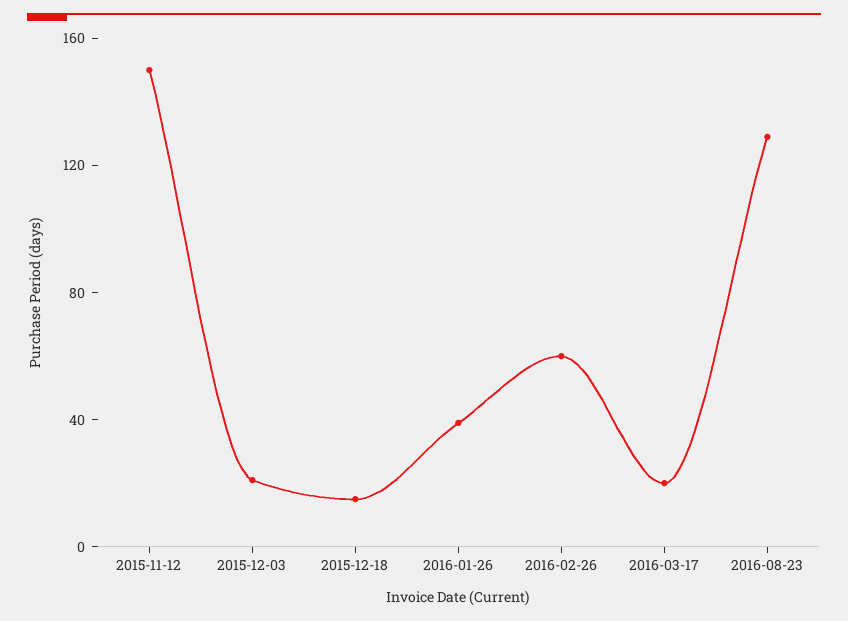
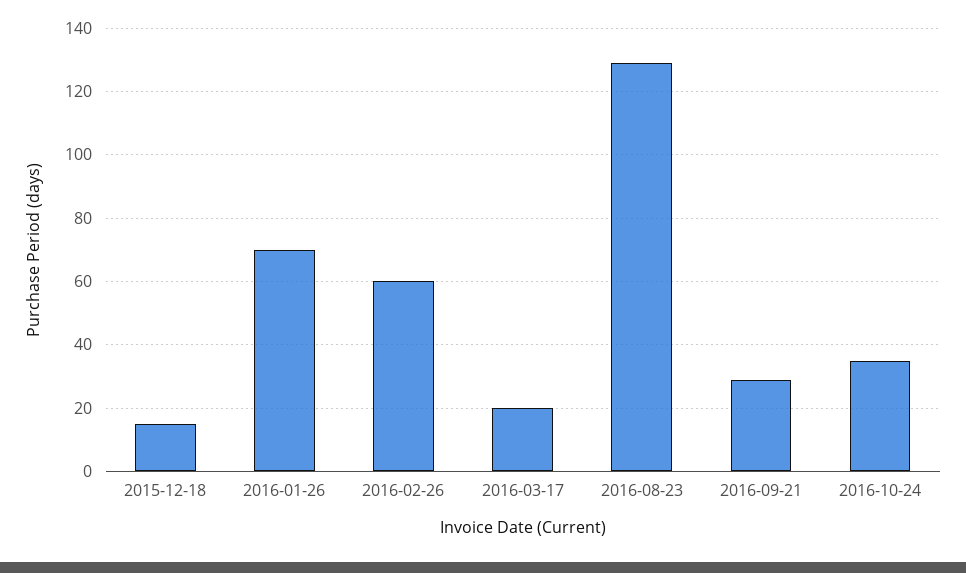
2015-11-12: 150 -> none
2015-12-03: 20 -> none
2016-01-26: 40 -> 70
2016-09-21: none -> 30
2016-10-24: none -> 35

